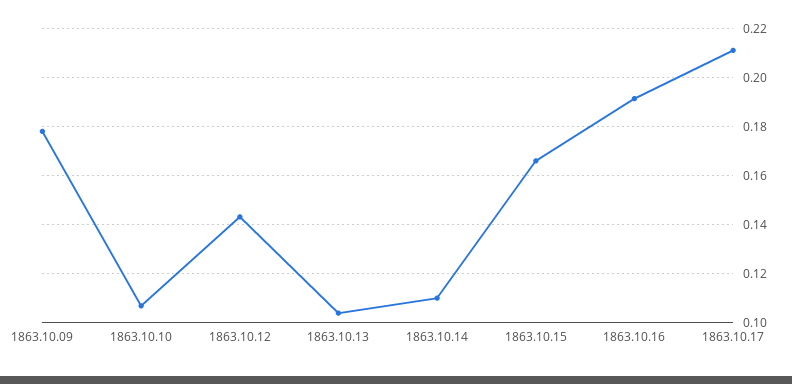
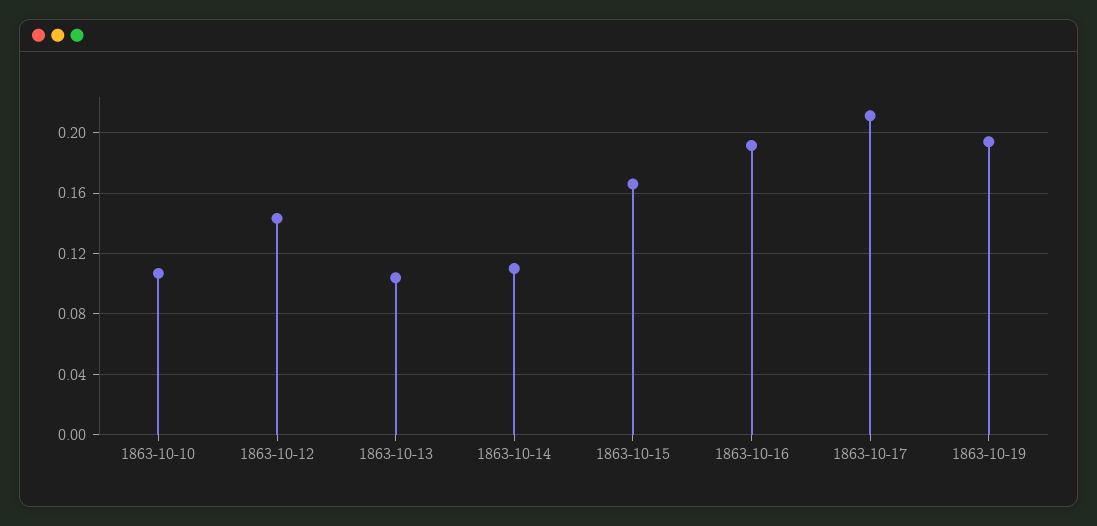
1863.10.09: 0.1775 -> none
1863-10-19: none -> 0.195

